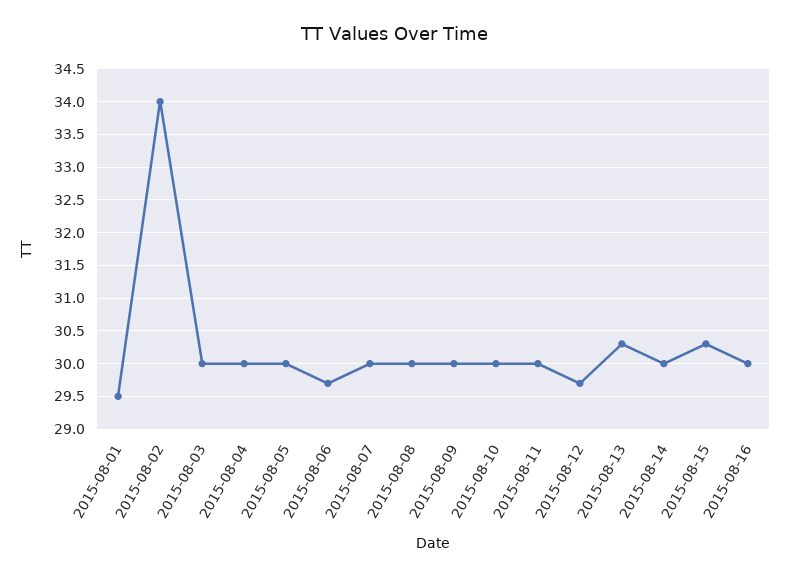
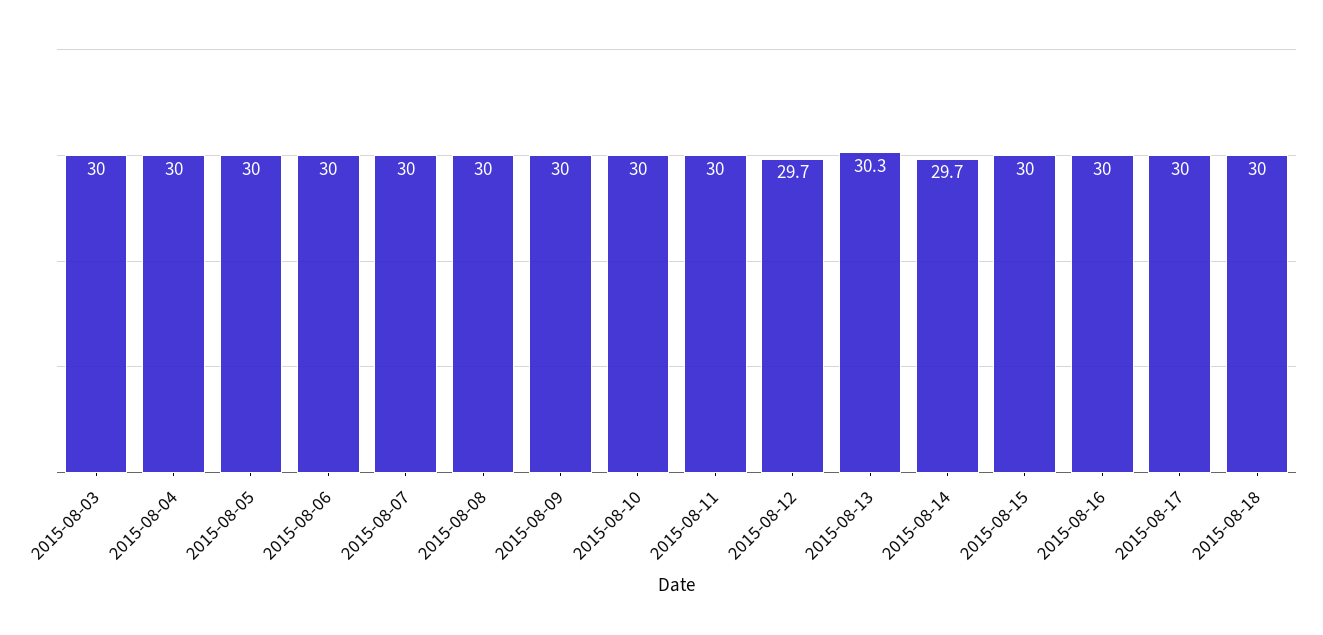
2015-08-01: 29.5 -> none
2015-08-02: 34 -> none
2015-08-06: 29.7 -> 30
2015-08-14: 30 -> 29.7
2015-08-15: 30.3 -> 30
2015-08-17: none -> 30
2015-08-18: none -> 30

